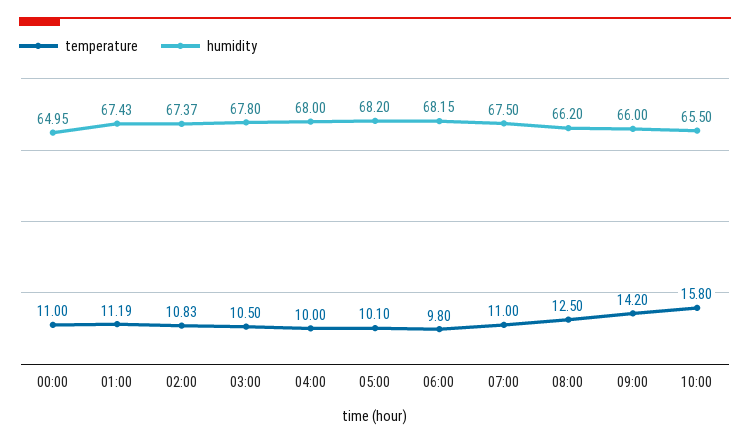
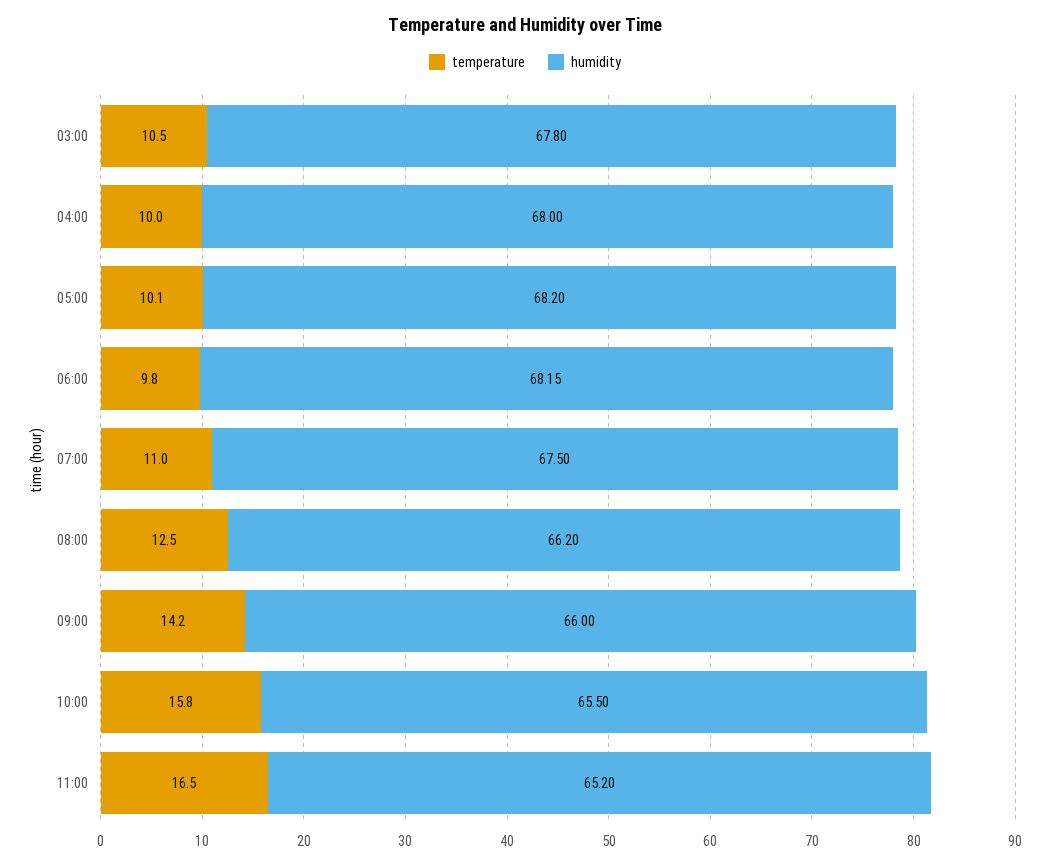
temperature, 00:00: 11 -> none
humidity, 00:00: 64.95 -> none
temperature, 01:00: 11.19 -> none
humidity, 01:00: 67.43 -> none
temperature, 02:00: 10.83 -> none
humidity, 02:00: 67.37 -> none
temperature, 11:00: none -> 16.5
humidity, 11:00: none -> 65.2

